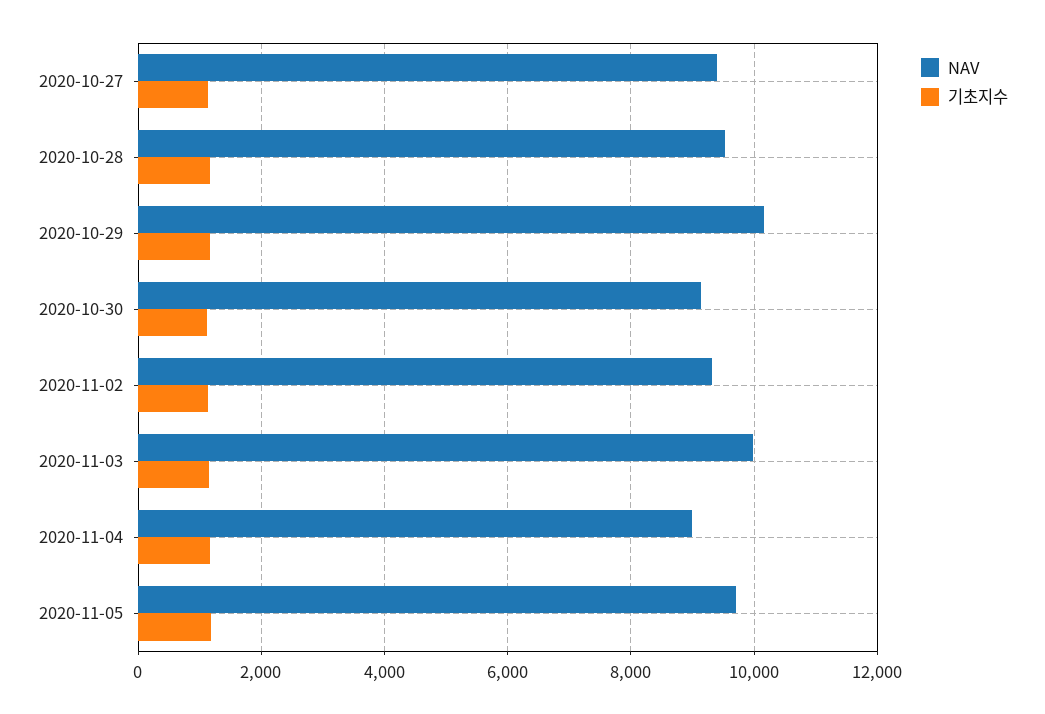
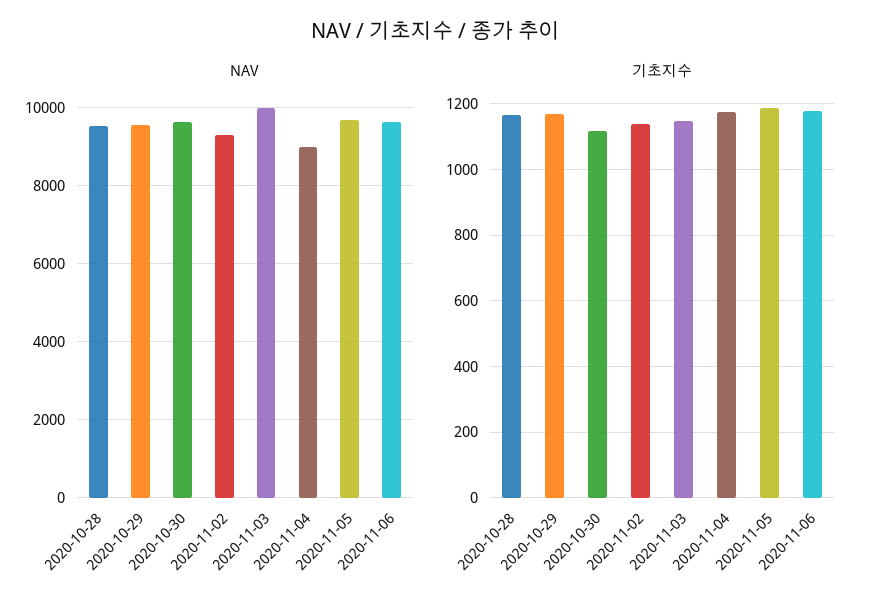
NAV, 2020-10-27: 9400 -> none
기초지수, 2020-10-27: 1200 -> none
NAV, 2020-10-29: 10200 -> 9600
NAV, 2020-10-30: 9200 -> 9600
NAV, 2020-11-06: none -> 9600
기초지수, 2020-11-06: none -> 1180

